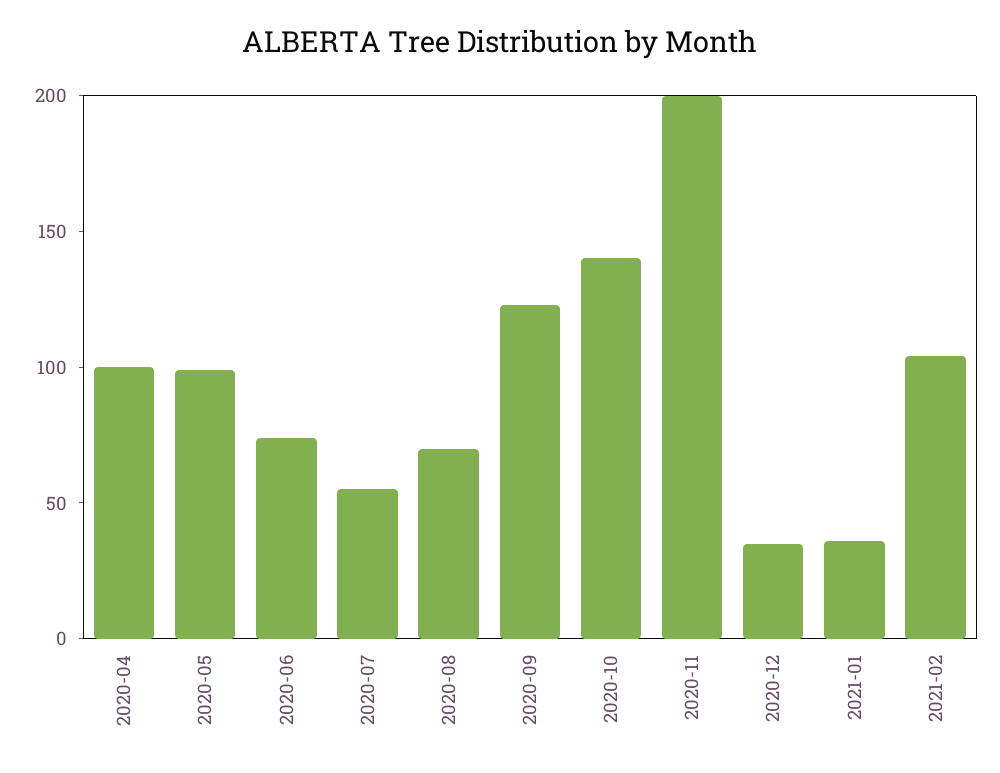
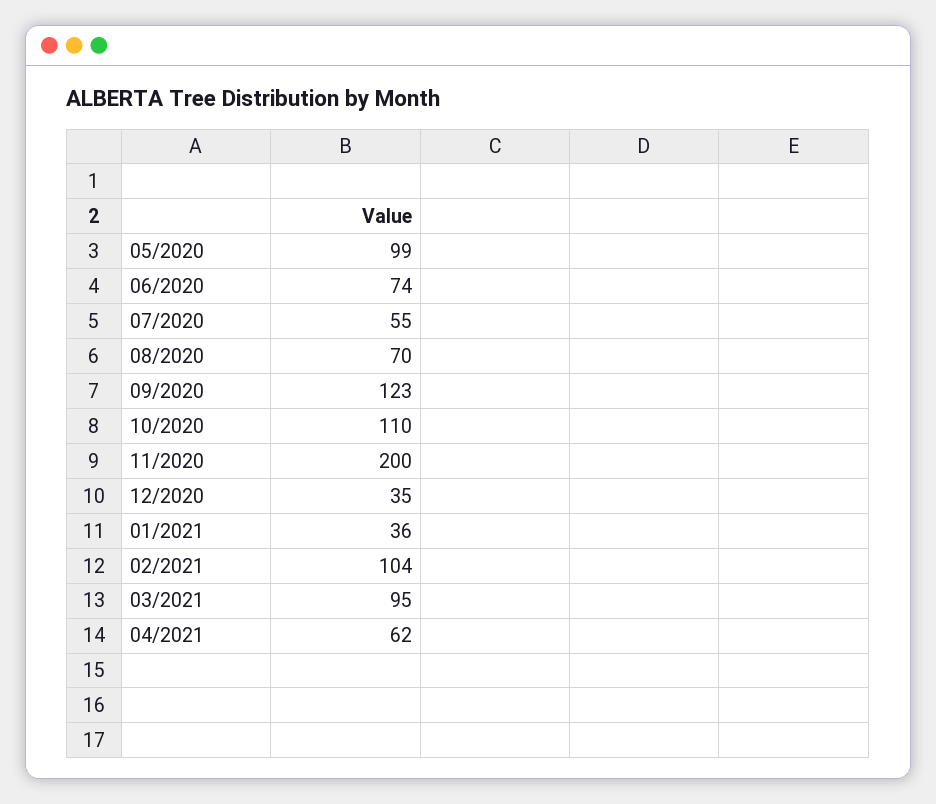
2020-04: 100 -> none
2020-10: 140 -> 110
03/2021: none -> 95
04/2021: none -> 62

